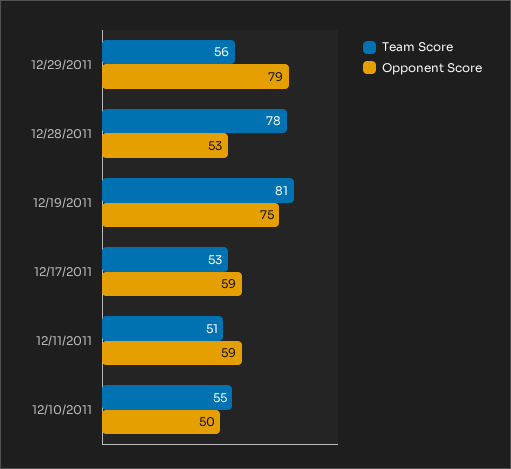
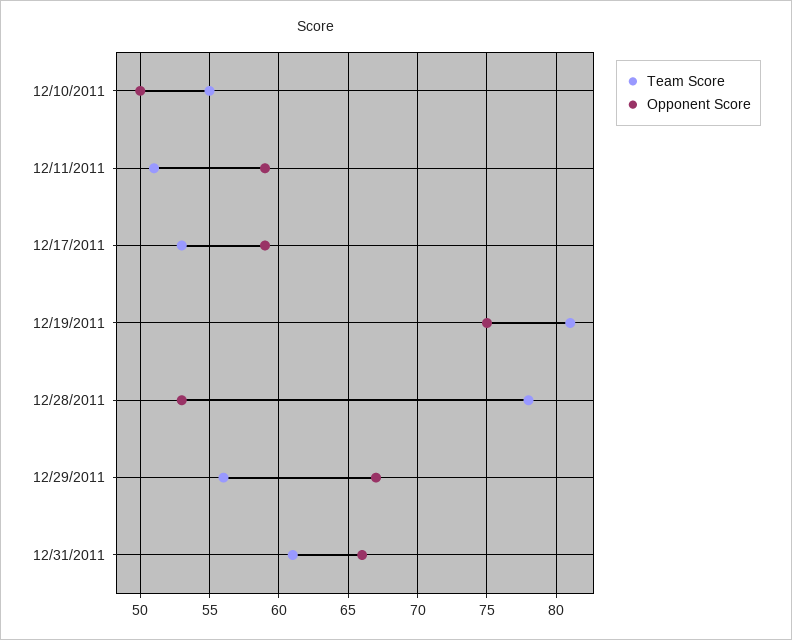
Opponent Score, 12/29/2011: 79 -> 67
Team Score, 12/31/2011: none -> 61
Opponent Score, 12/31/2011: none -> 66

